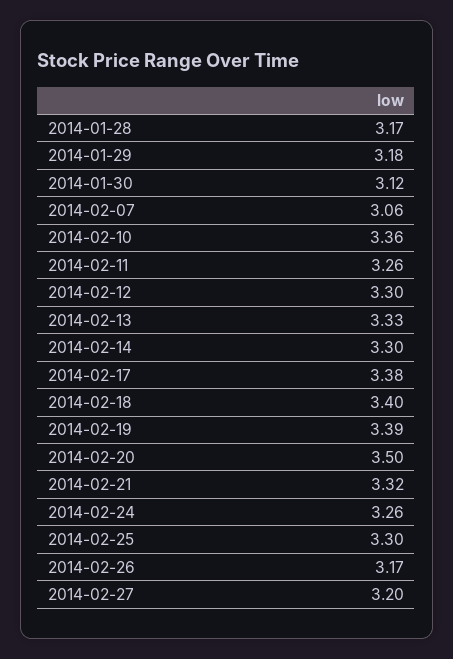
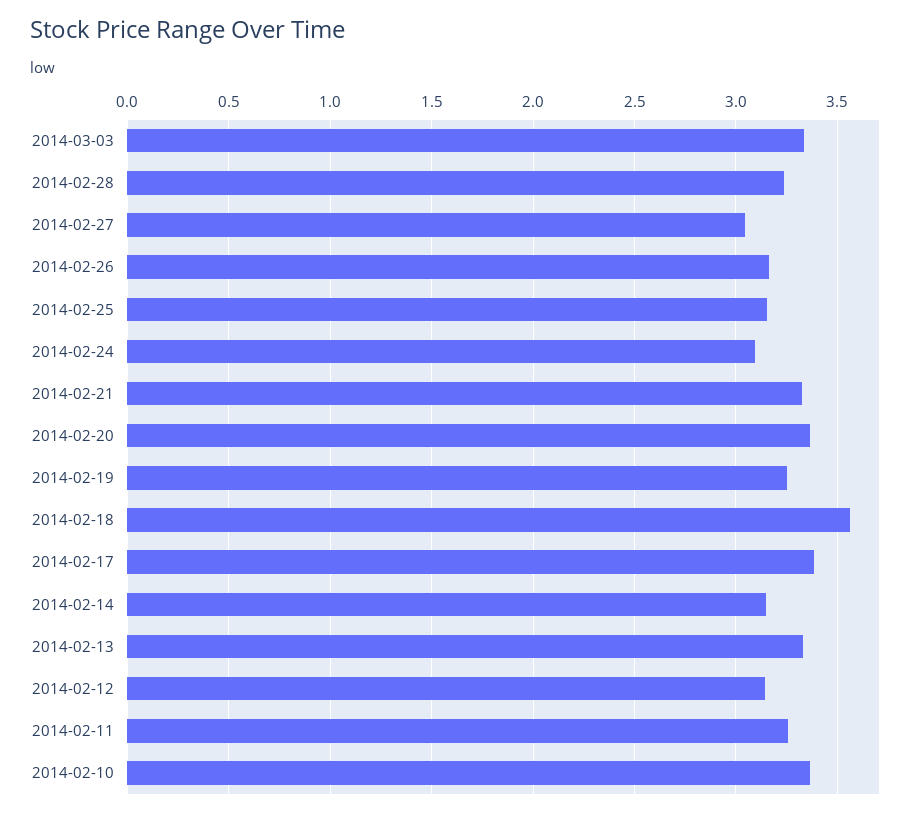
2014-01-28: 3.17 -> none
2014-01-29: 3.18 -> none
2014-01-30: 3.12 -> none
2014-02-07: 3.06 -> none
2014-02-12: 3.3 -> 3.15
2014-02-14: 3.3 -> 3.15
2014-02-18: 3.4 -> 3.55
2014-02-19: 3.39 -> 3.25
2014-02-20: 3.5 -> 3.35
2014-02-24: 3.26 -> 3.1
2014-02-25: 3.3 -> 3.15
2014-02-27: 3.2 -> 3.05
2014-03-03: none -> 3.35
2014-02-28: none -> 3.25

